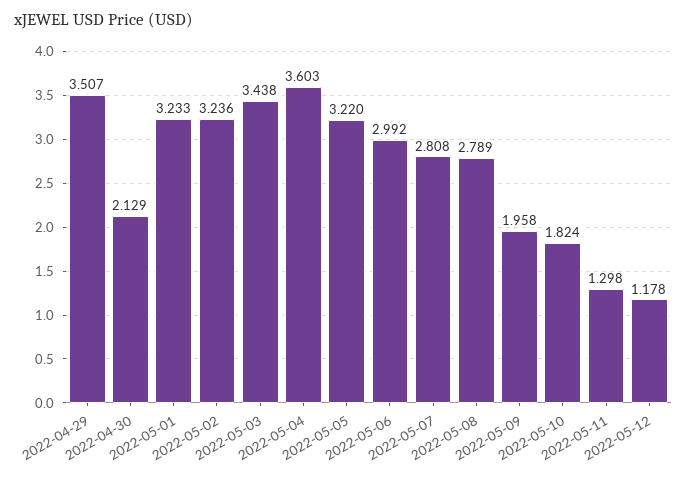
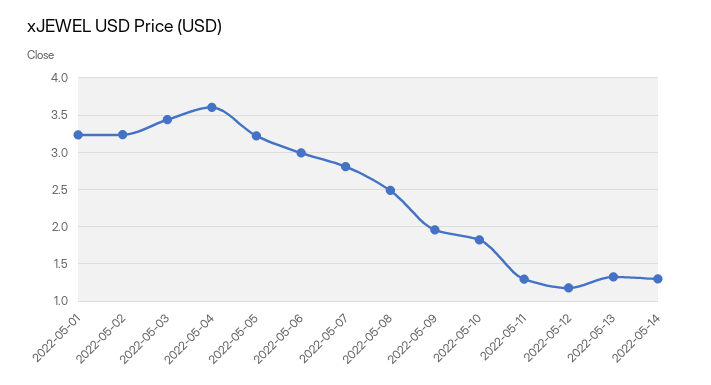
2022-04-29: 3.507 -> none
2022-04-30: 2.129 -> none
2022-05-08: 2.789 -> 2.5
2022-05-13: none -> 1.3
2022-05-14: none -> 1.3

